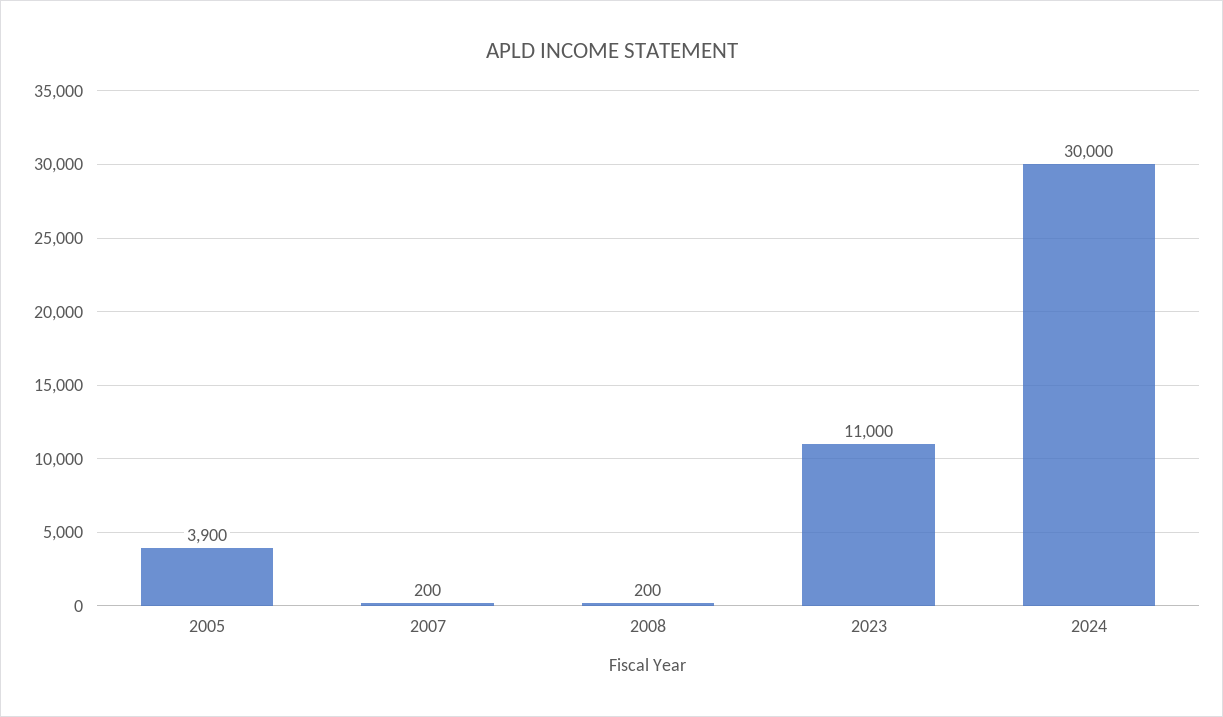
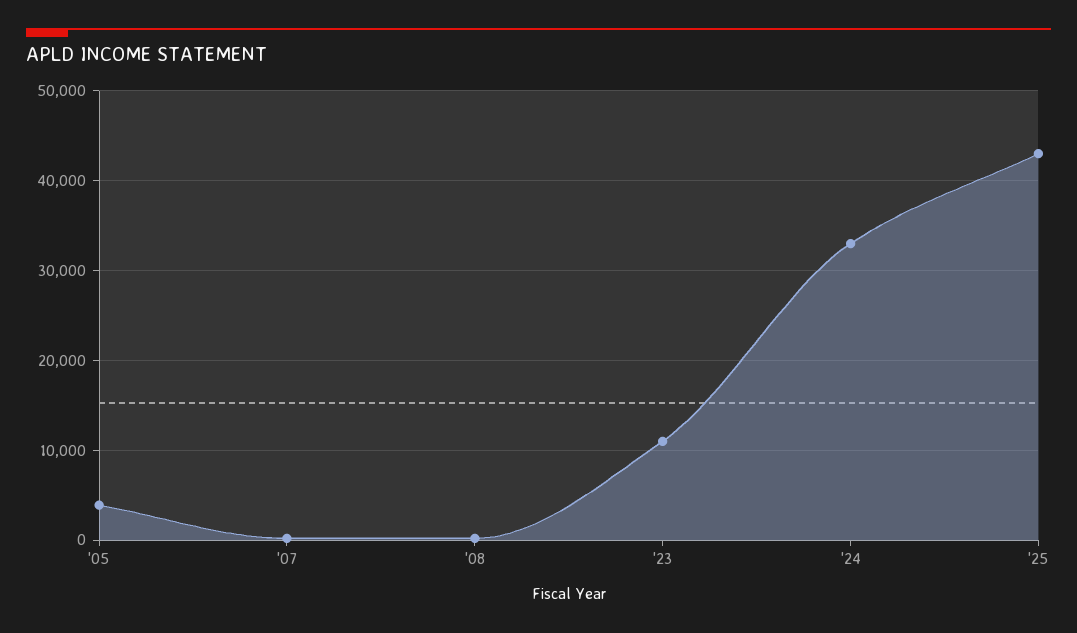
2024: 30000 -> 33000
'25: none -> 43000

